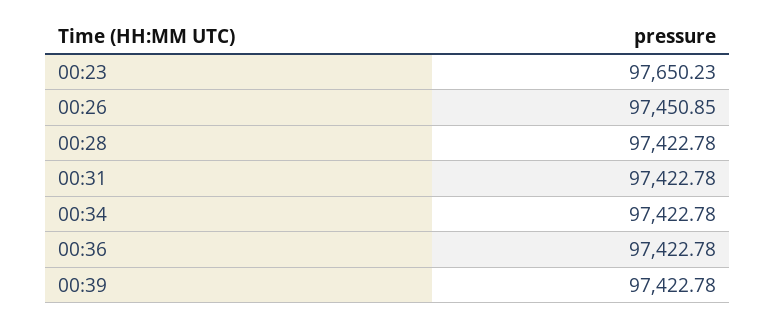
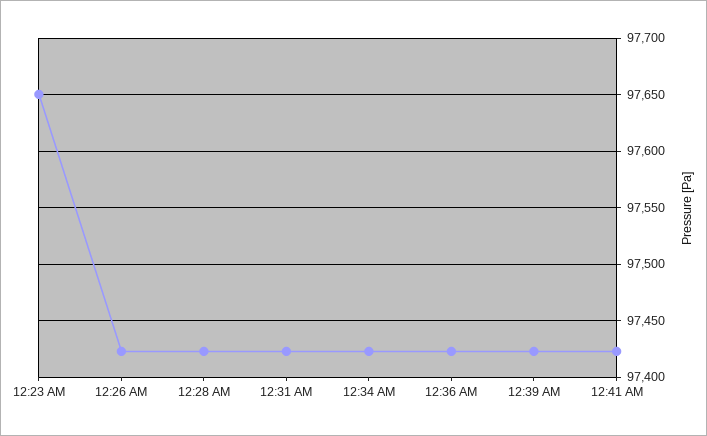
00:26: 97450.85 -> 97420
12:41 AM: none -> 97420

